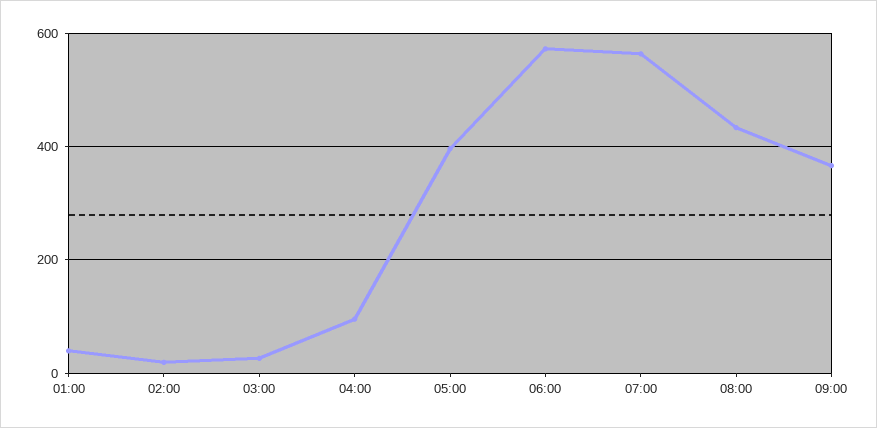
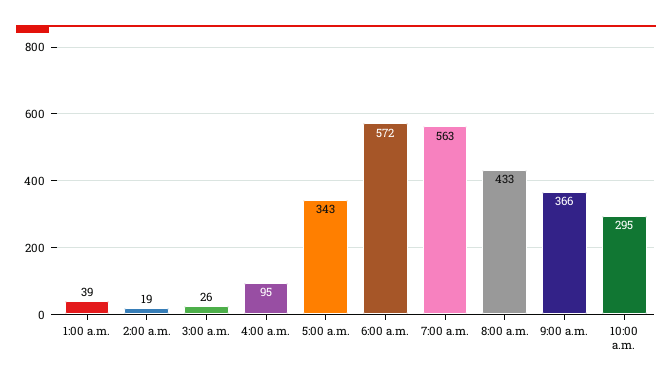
05:00: 400 -> 343
10:00 a.m.: none -> 295

